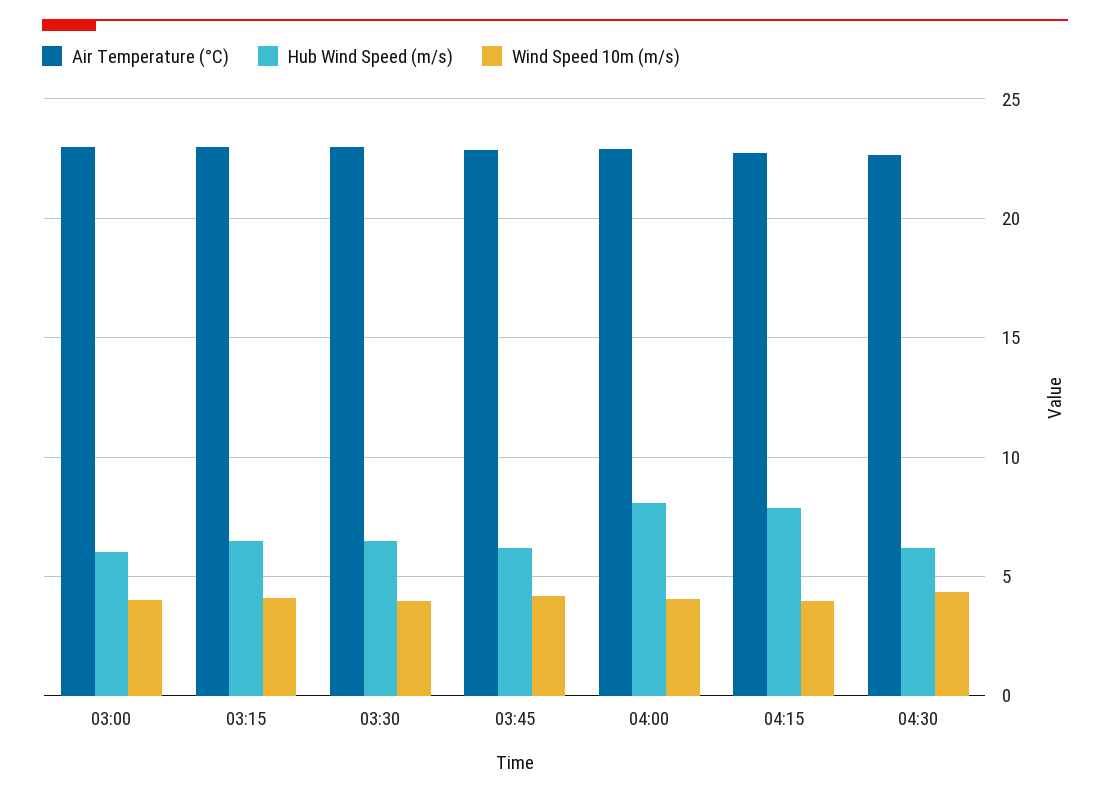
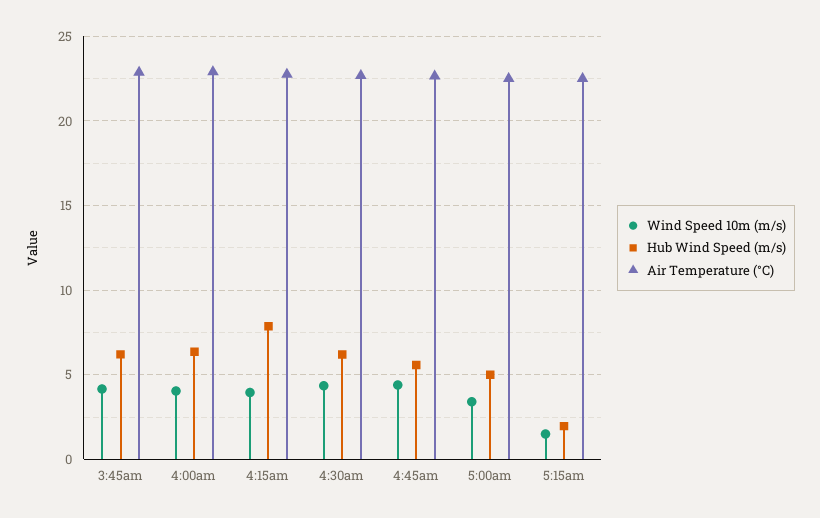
Air Temperature (°C), 03:00: 23 -> none
Hub Wind Speed (m/s), 03:00: 6 -> none
Wind Speed 10m (m/s), 03:00: 4 -> none
Air Temperature (°C), 03:15: 23 -> none
Hub Wind Speed (m/s), 03:15: 6.5 -> none
Wind Speed 10m (m/s), 03:15: 4 -> none
Air Temperature (°C), 03:30: 23 -> none
Hub Wind Speed (m/s), 03:30: 6.5 -> none
Wind Speed 10m (m/s), 03:30: 4 -> none
Hub Wind Speed (m/s), 04:00: 8 -> 6.5
Wind Speed 10m (m/s), 4:45am: none -> 4.5
Hub Wind Speed (m/s), 4:45am: none -> 5.5
Air Temperature (°C), 4:45am: none -> 22.5
Wind Speed 10m (m/s), 5:00am: none -> 3.5
Hub Wind Speed (m/s), 5:00am: none -> 5
Air Temperature (°C), 5:00am: none -> 22.5
Wind Speed 10m (m/s), 5:15am: none -> 1.5
Hub Wind Speed (m/s), 5:15am: none -> 2
Air Temperature (°C), 5:15am: none -> 22.5

